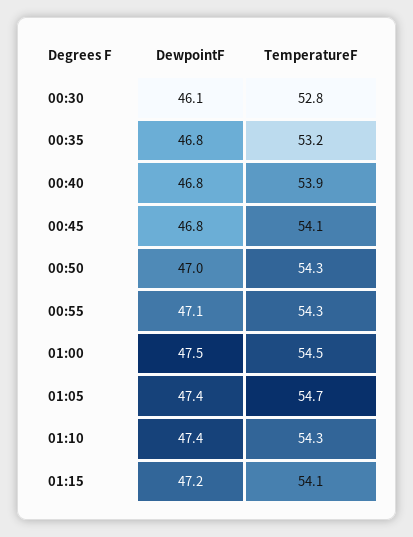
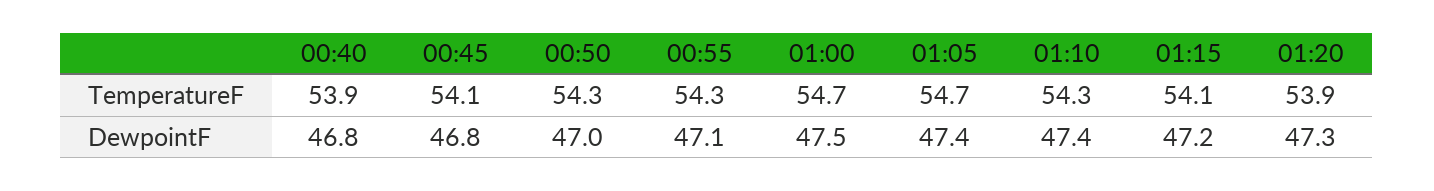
DewpointF, 00:30: 46.1 -> none
TemperatureF, 00:30: 52.8 -> none
DewpointF, 00:35: 46.8 -> none
TemperatureF, 00:35: 53.2 -> none
TemperatureF, 01:00: 54.5 -> 54.7
TemperatureF, 01:20: none -> 53.9
DewpointF, 01:20: none -> 47.3

